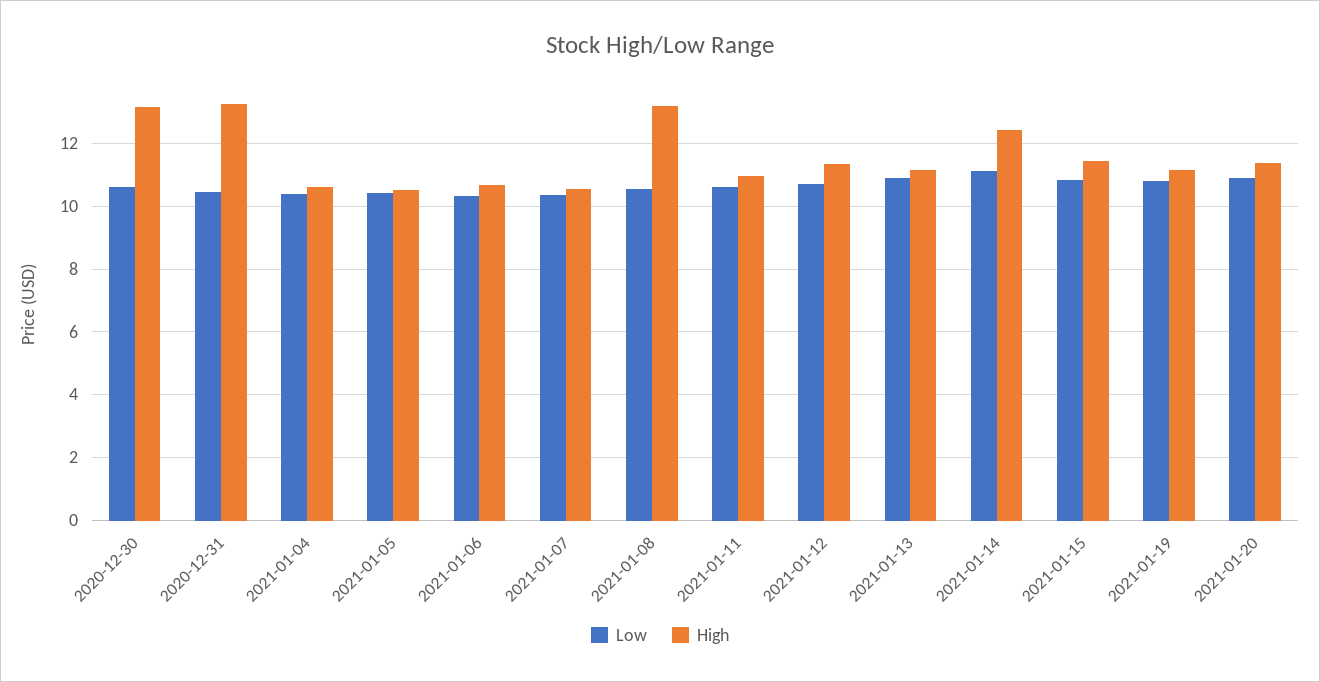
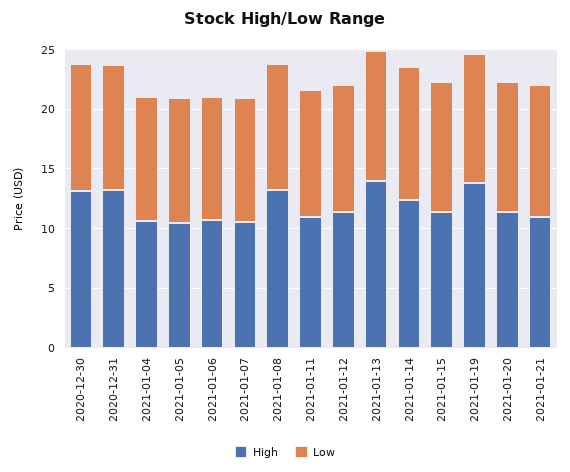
High, 2021-01-13: 11.2 -> 14
High, 2021-01-19: 11.2 -> 14
High, 2021-01-21: none -> 11
Low, 2021-01-21: none -> 11

